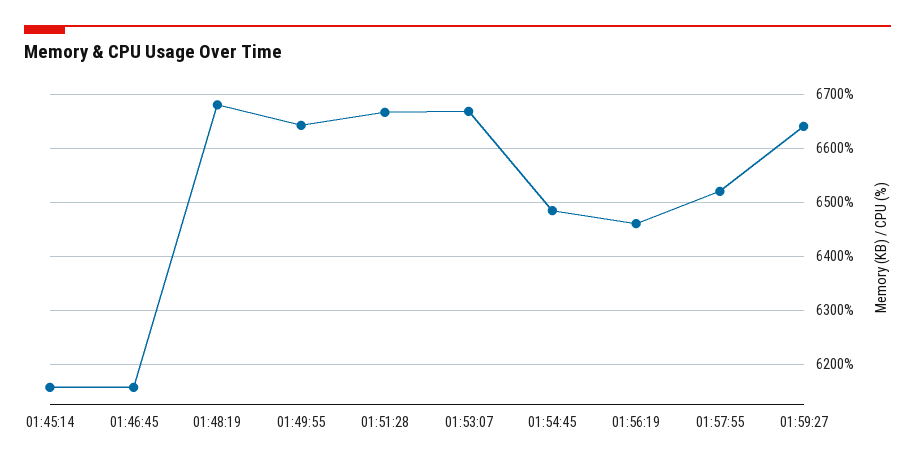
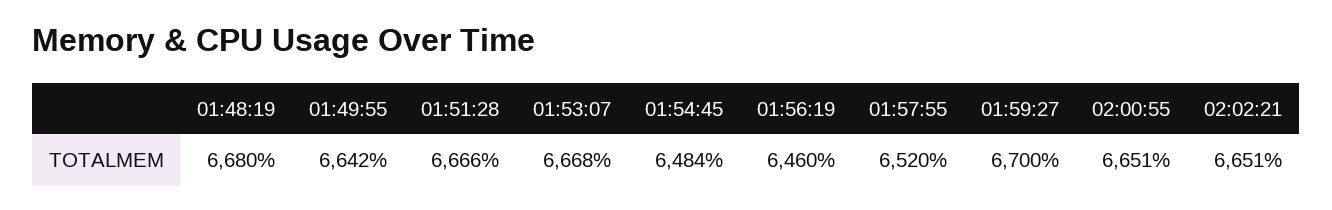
01:45:14: 6160 -> none
01:46:45: 6160 -> none
01:59:27: 6640 -> 6700
02:00:55: none -> 6651
02:02:21: none -> 6651

